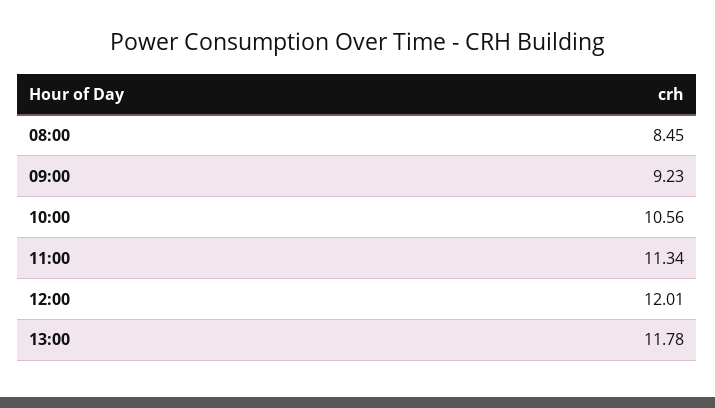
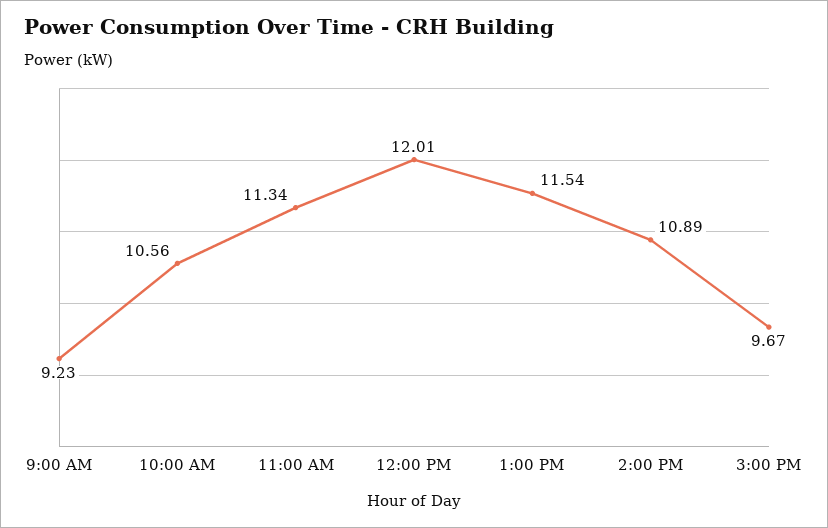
08:00: 8.45 -> none
13:00: 11.78 -> 11.54
2:00 PM: none -> 10.89
3:00 PM: none -> 9.67

